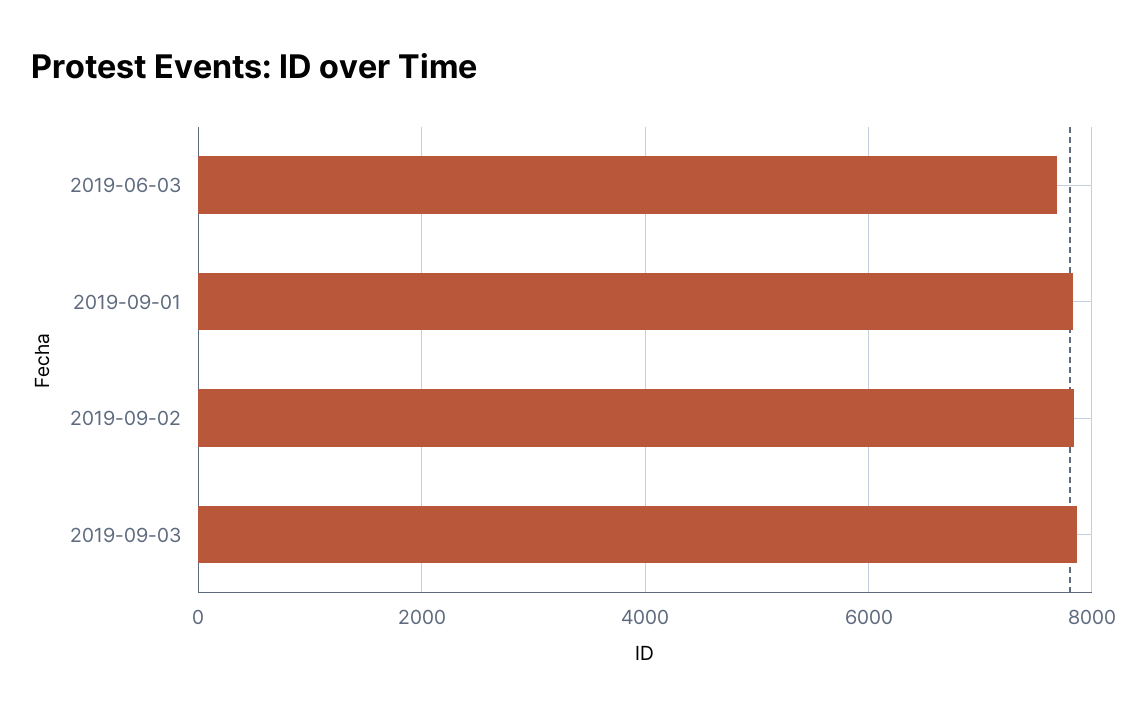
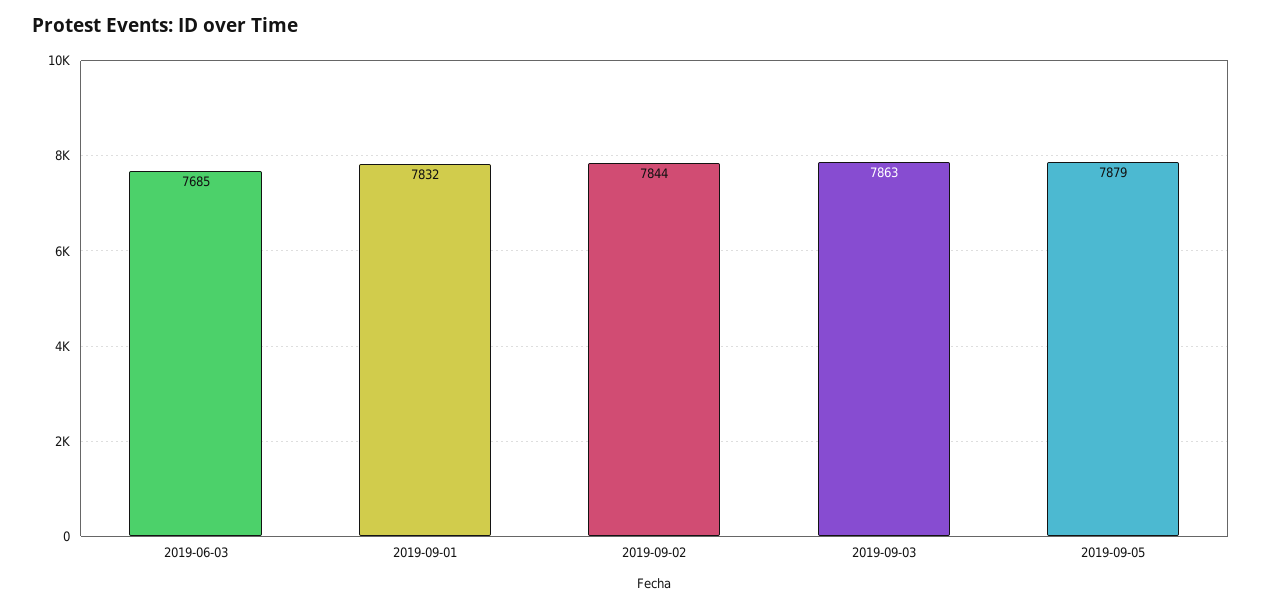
2019-09-05: none -> 7879

